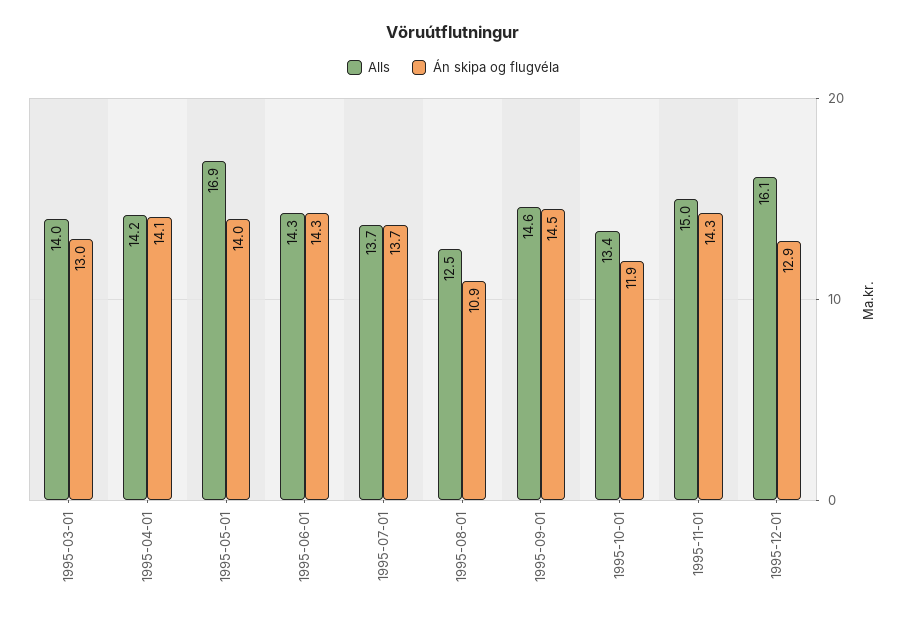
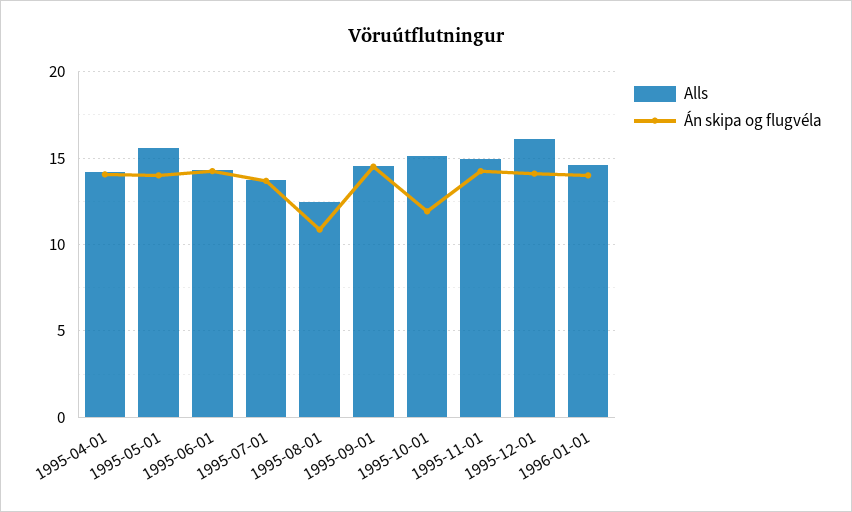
Alls, 1995-03-01: 14 -> none
Án skipa og flugvéla, 1995-03-01: 13 -> none
Alls, 1995-05-01: 16.9 -> 15.5
Alls, 1995-10-01: 13.4 -> 15
Án skipa og flugvéla, 1995-12-01: 12.9 -> 14
Alls, 1996-01-01: none -> 14.5
Án skipa og flugvéla, 1996-01-01: none -> 14

